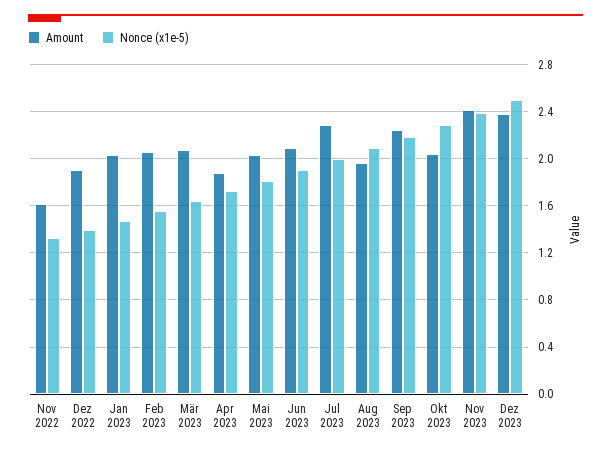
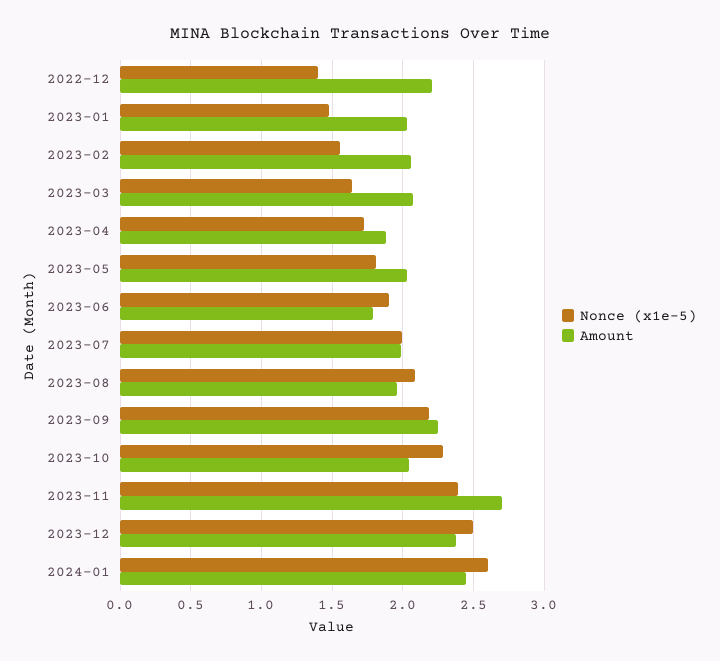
Amount, Nov 2022: 1.6 -> none
Nonce (x1e-5), Nov 2022: 1.3 -> none
Amount, Dez 2022: 1.9 -> 2.2
Amount, Jun 2023: 2.1 -> 1.8
Amount, Jul 2023: 2.3 -> 2
Amount, Nov 2023: 2.4 -> 2.7
Nonce (x1e-5), 2024-01: none -> 2.6
Amount, 2024-01: none -> 2.45

